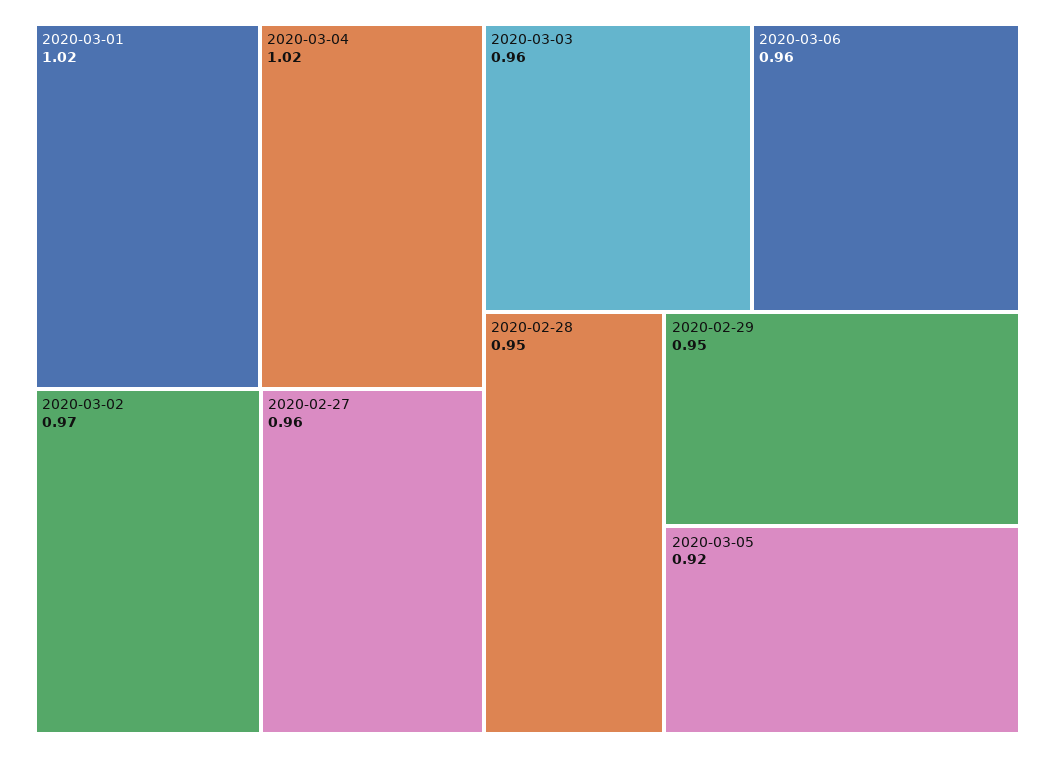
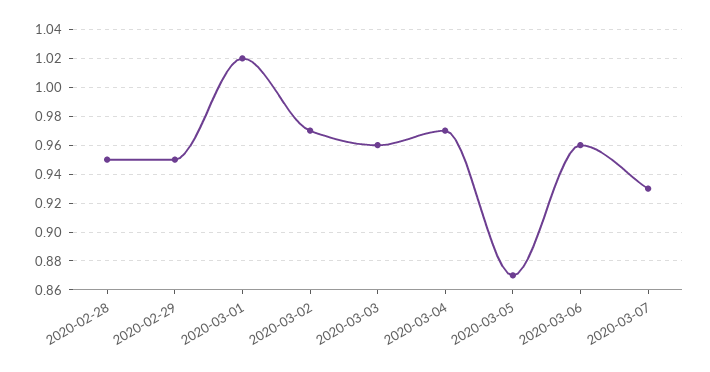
2020-03-04: 1.02 -> 0.97
2020-02-27: 0.96 -> none
2020-03-05: 0.92 -> 0.87
2020-03-07: none -> 0.93

